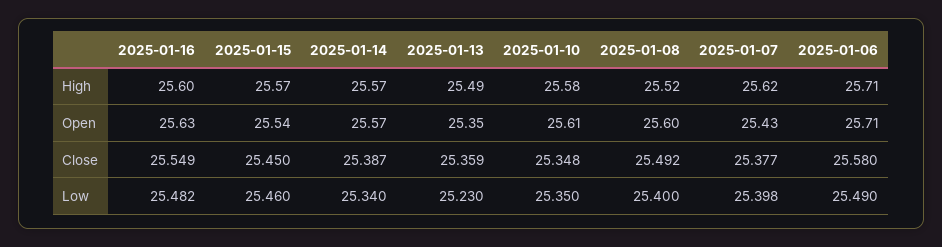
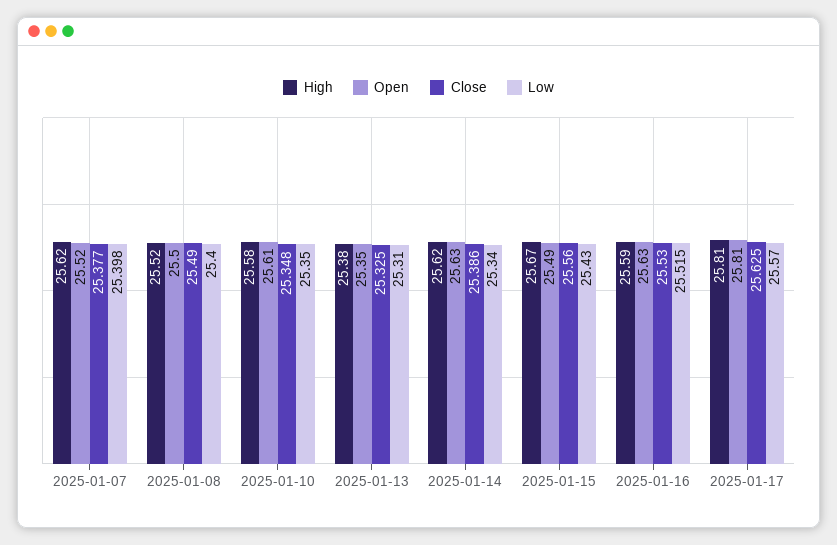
High, 2025-01-16: 25.6 -> 25.59
High, 2025-01-15: 25.57 -> 25.67
High, 2025-01-14: 25.57 -> 25.62
High, 2025-01-13: 25.49 -> 25.38
High, 2025-01-06: 25.71 -> none
Open, 2025-01-15: 25.54 -> 25.49
Open, 2025-01-14: 25.57 -> 25.63
Open, 2025-01-08: 25.6 -> 25.5
Open, 2025-01-07: 25.43 -> 25.52
Open, 2025-01-06: 25.71 -> none
Close, 2025-01-16: 25.549 -> 25.53
Close, 2025-01-15: 25.45 -> 25.56
Close, 2025-01-14: 25.387 -> 25.386
Close, 2025-01-13: 25.359 -> 25.325
Close, 2025-01-08: 25.492 -> 25.49
Close, 2025-01-06: 25.58 -> none
Low, 2025-01-16: 25.482 -> 25.515
Low, 2025-01-15: 25.46 -> 25.43
Low, 2025-01-13: 25.23 -> 25.31
Low, 2025-01-06: 25.49 -> none
High, 2025-01-17: none -> 25.81
Open, 2025-01-17: none -> 25.81
Close, 2025-01-17: none -> 25.625
Low, 2025-01-17: none -> 25.57

